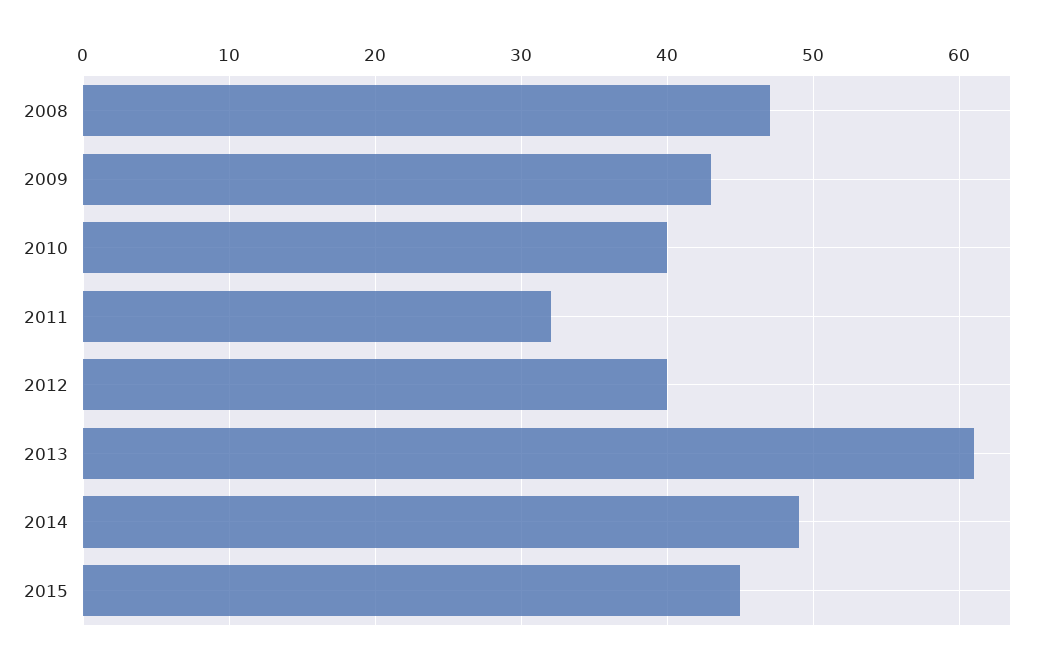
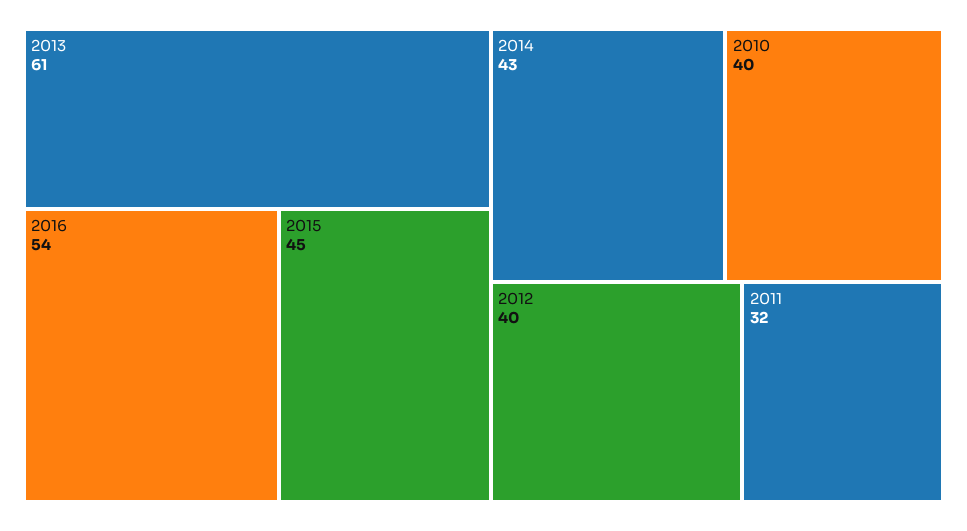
2008: 47 -> none
2009: 43 -> none
2014: 49 -> 43
2016: none -> 54

